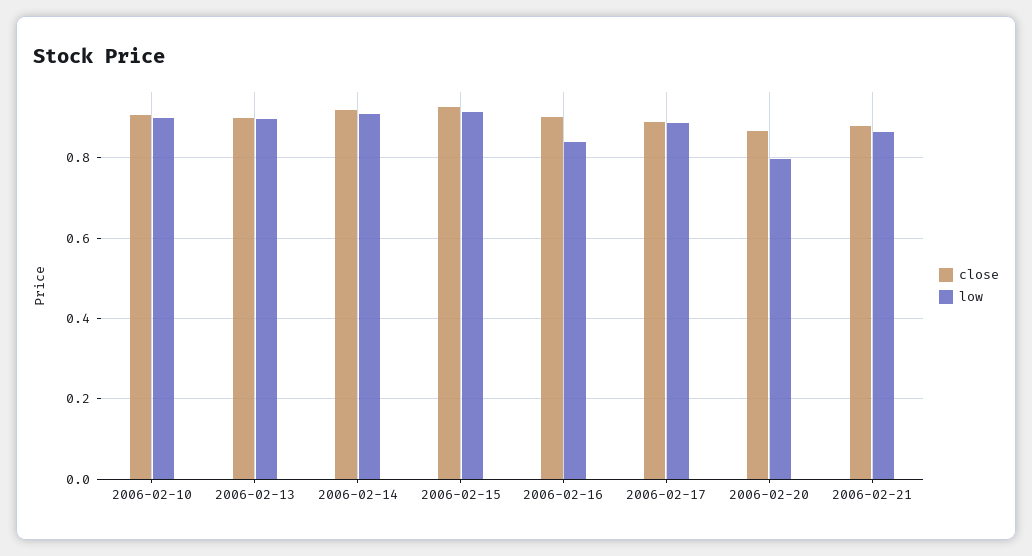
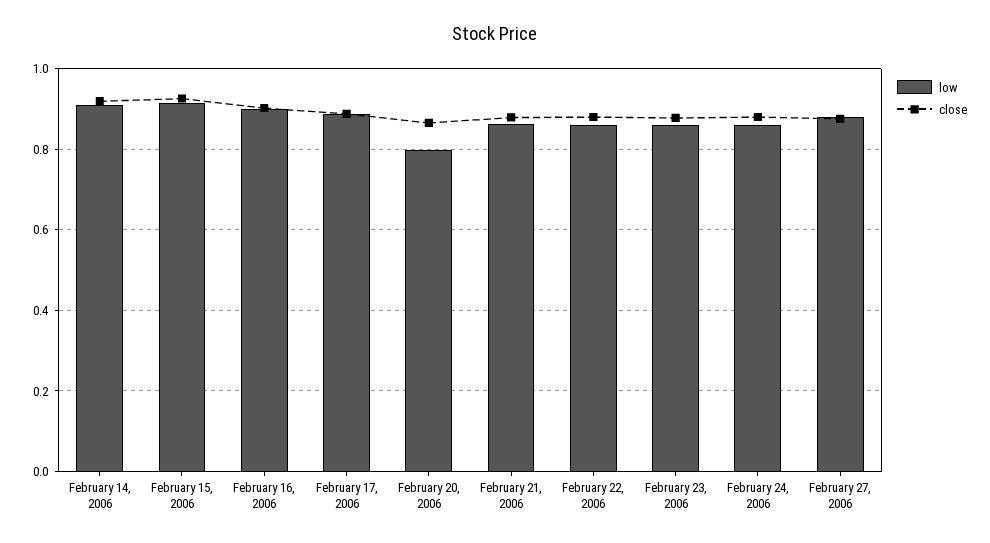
close, 2006-02-10: 0.9 -> none
low, 2006-02-10: 0.9 -> none
close, 2006-02-13: 0.9 -> none
low, 2006-02-13: 0.9 -> none
low, 2006-02-16: 0.84 -> 0.9
low, February 22, 2006: none -> 0.86
close, February 22, 2006: none -> 0.88
low, February 23, 2006: none -> 0.86
close, February 23, 2006: none -> 0.88
low, February 24, 2006: none -> 0.86
close, February 24, 2006: none -> 0.88
low, February 27, 2006: none -> 0.88
close, February 27, 2006: none -> 0.88

